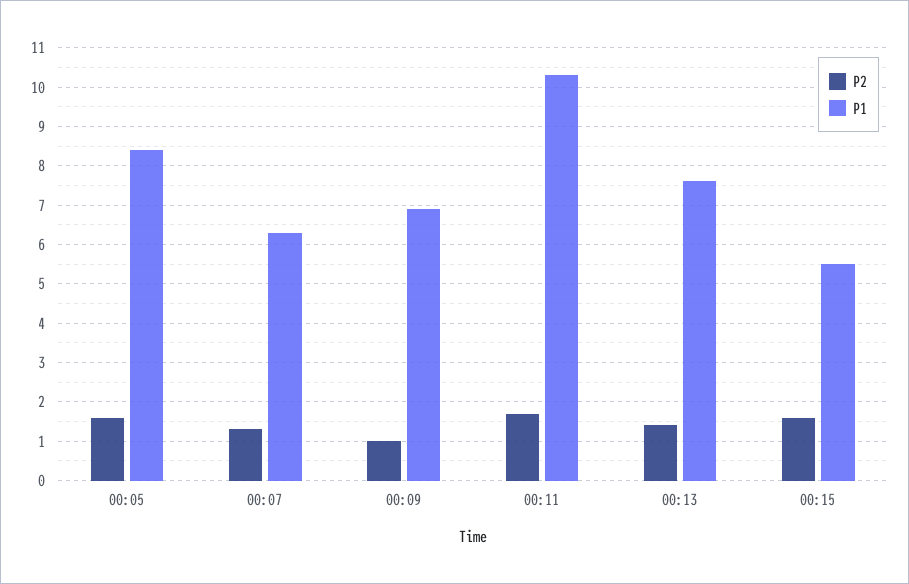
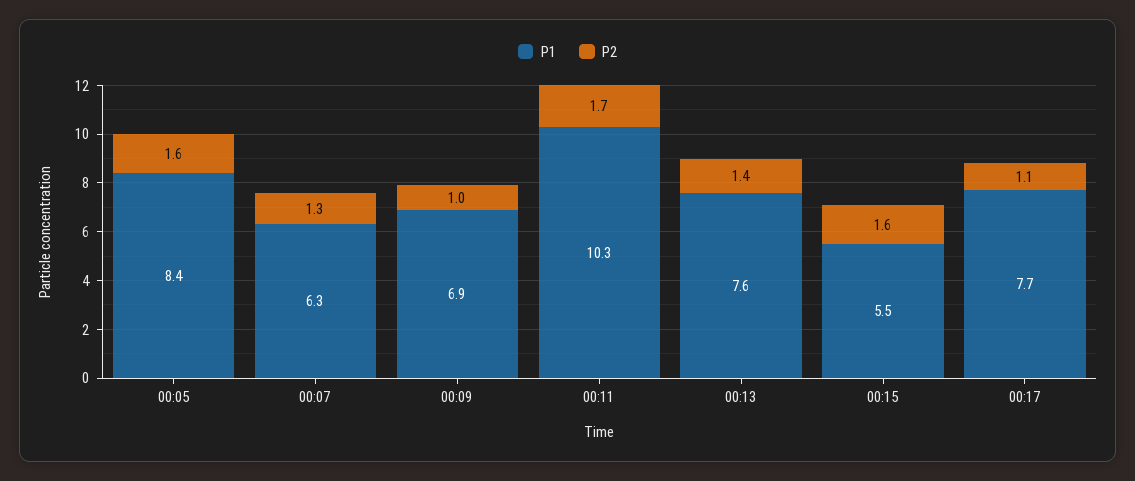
P1, 00:17: none -> 7.7
P2, 00:17: none -> 1.1

